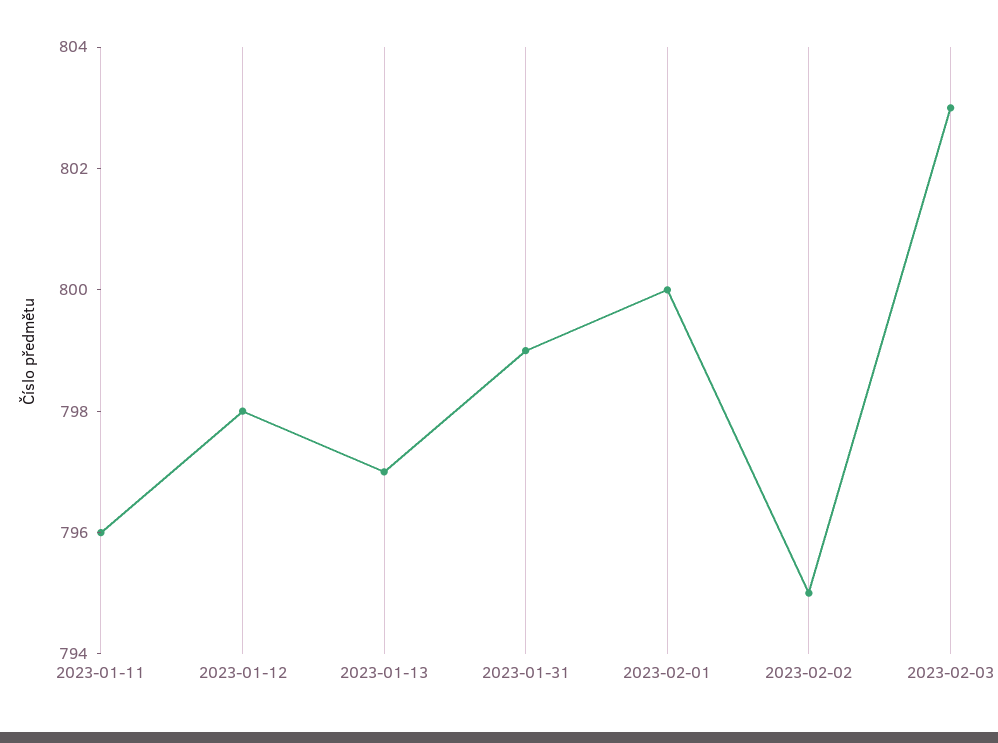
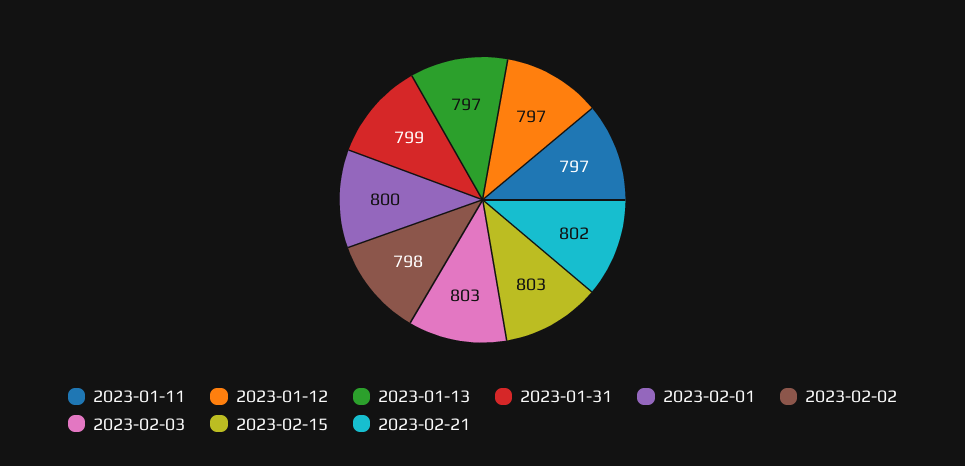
2023-01-11: 796 -> 797
2023-01-12: 798 -> 797
2023-02-02: 795 -> 798
2023-02-15: none -> 803
2023-02-21: none -> 802

